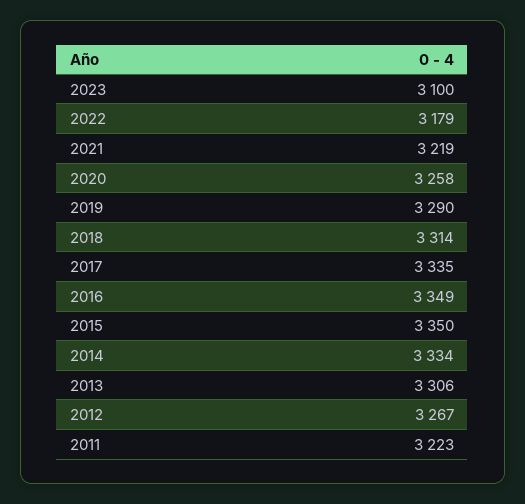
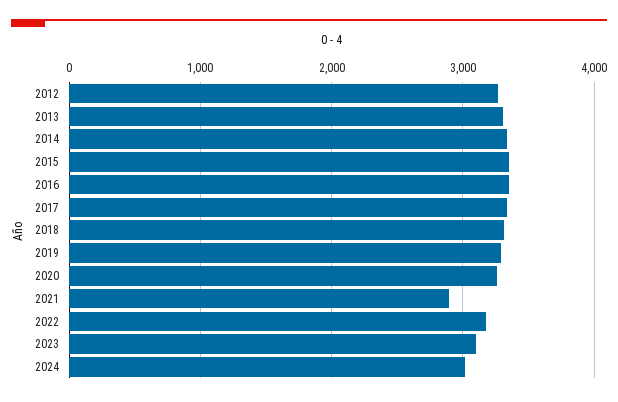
2021: 3219 -> 2900
2011: 3223 -> none
2024: none -> 3000

